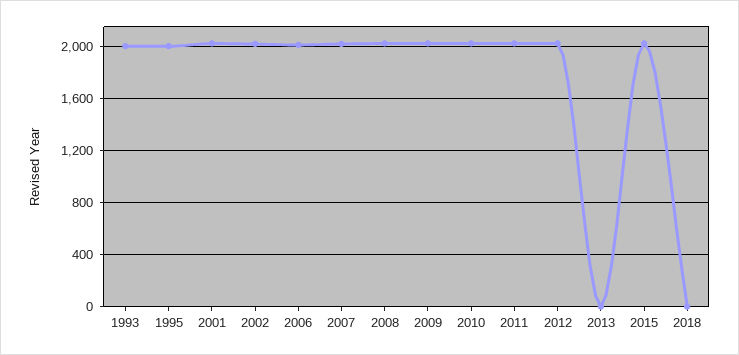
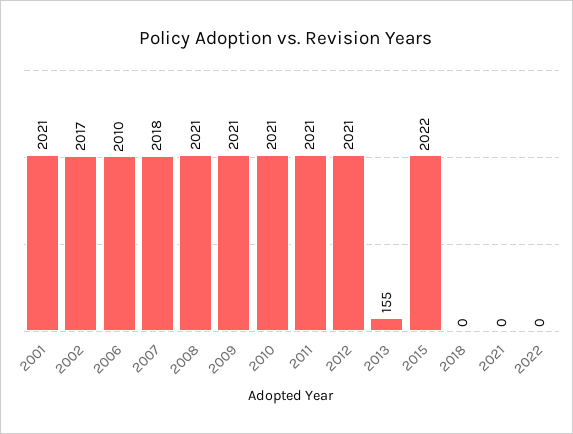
1993: 2000 -> none
1995: 2000 -> none
2013: 0 -> 155
2021: none -> 0
2022: none -> 0

